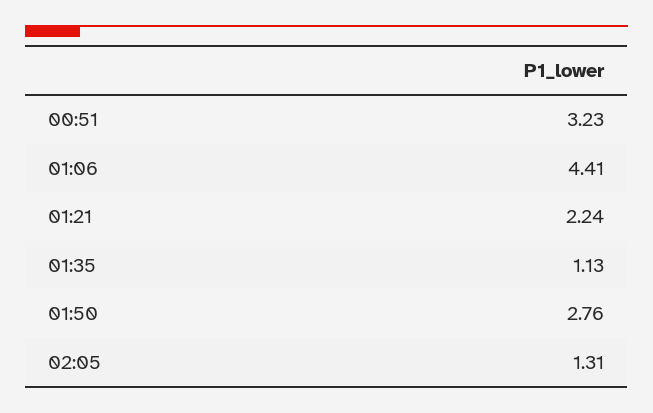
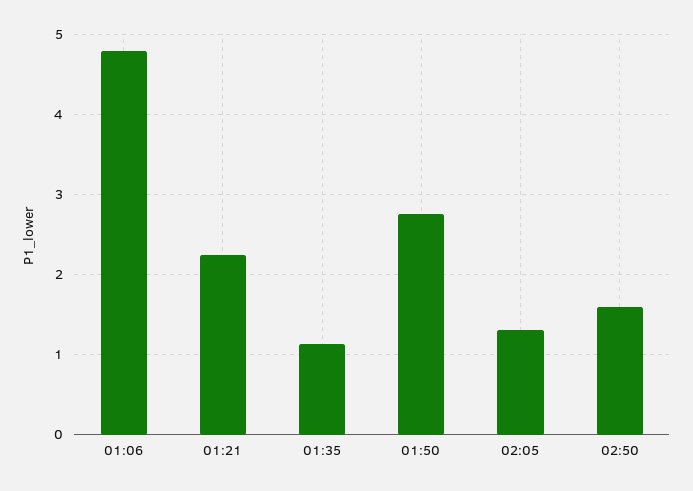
00:51: 3.23 -> none
01:06: 4.41 -> 4.8
02:50: none -> 1.6

